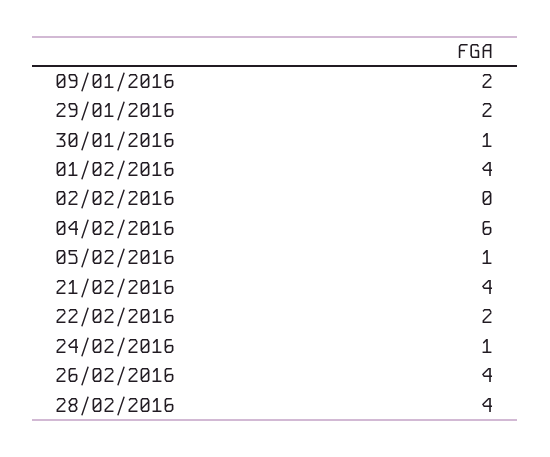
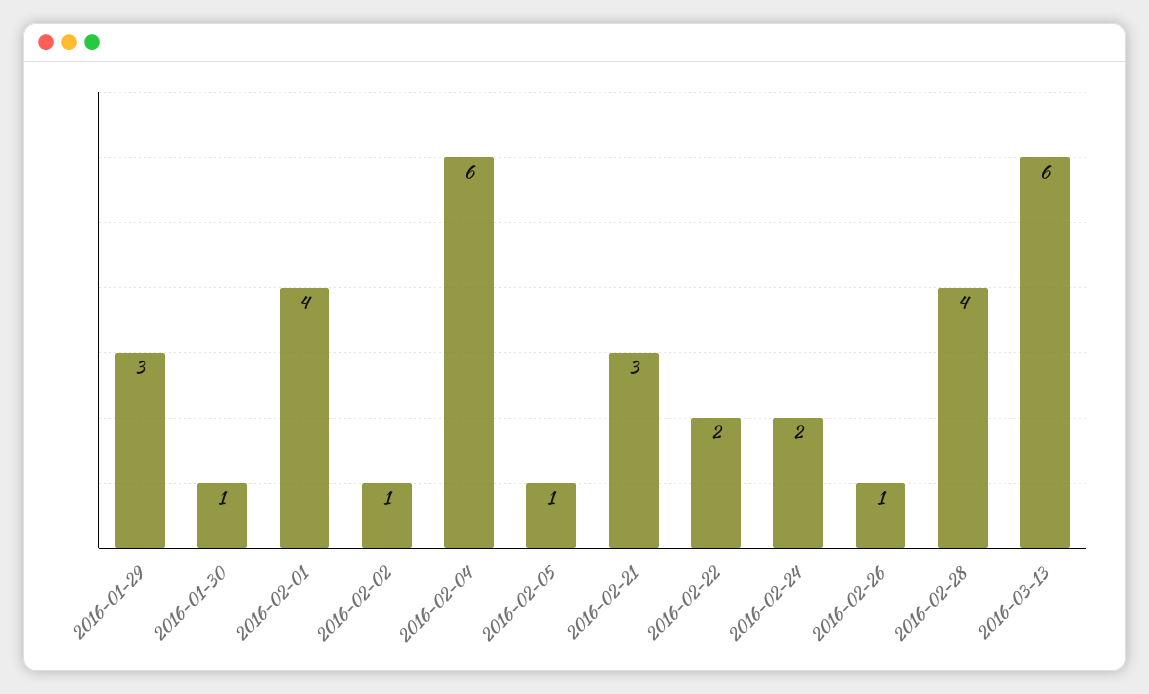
09/01/2016: 2 -> none
29/01/2016: 2 -> 3
02/02/2016: 0 -> 1
21/02/2016: 4 -> 3
24/02/2016: 1 -> 2
26/02/2016: 4 -> 1
2016-03-13: none -> 6

